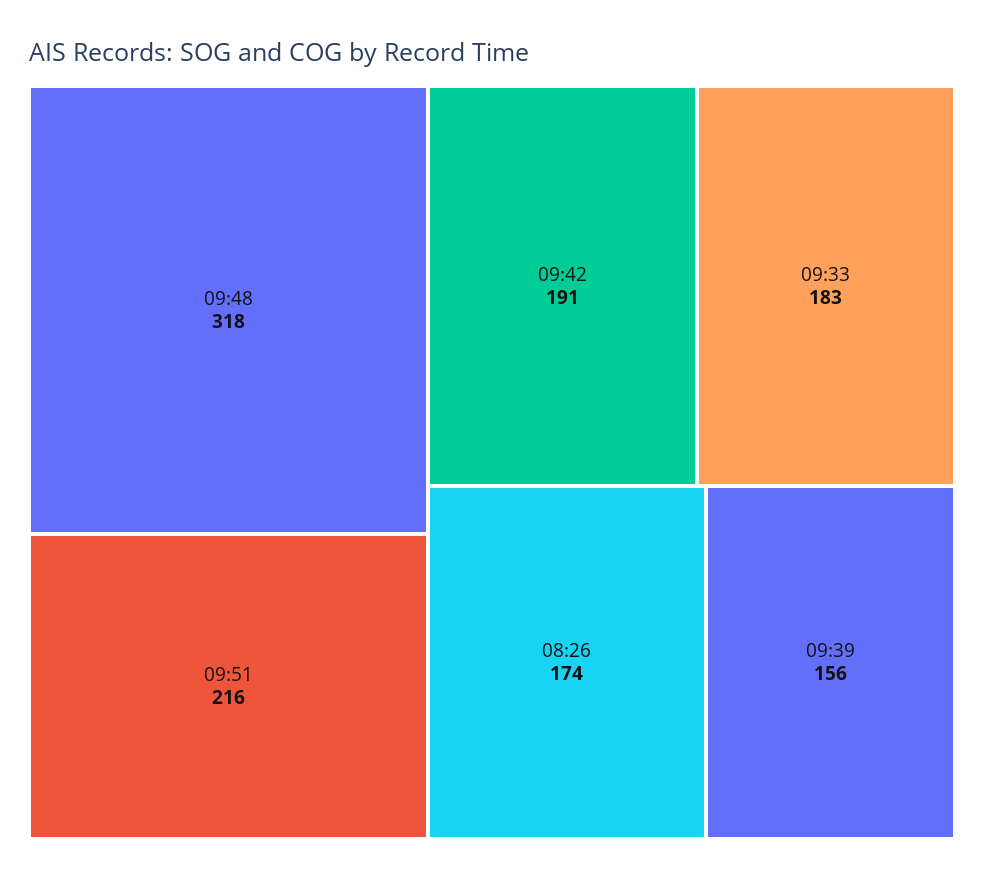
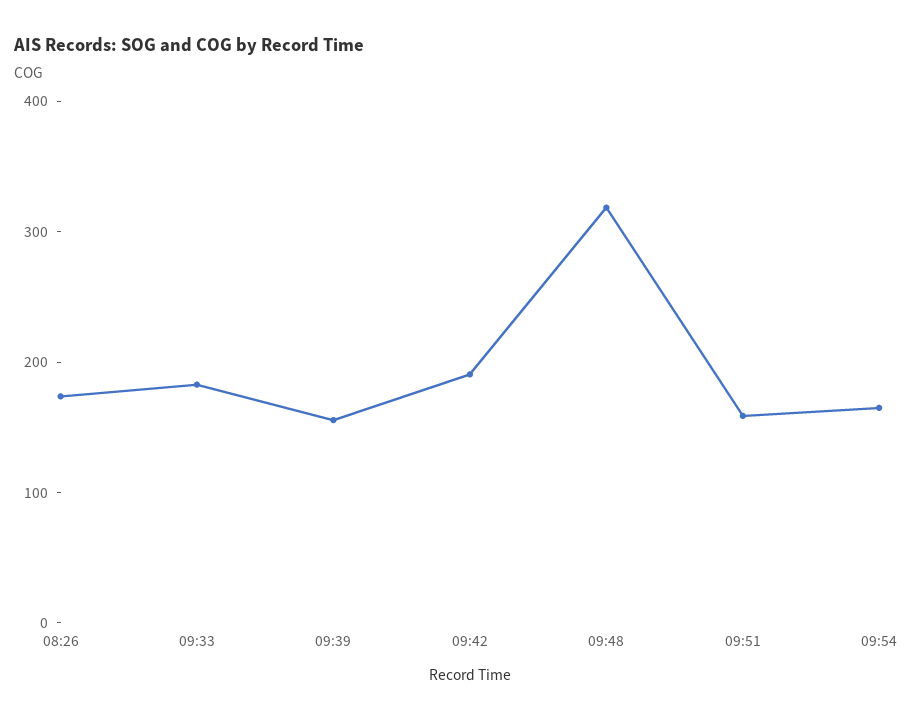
09:51: 216 -> 160
09:54: none -> 160

